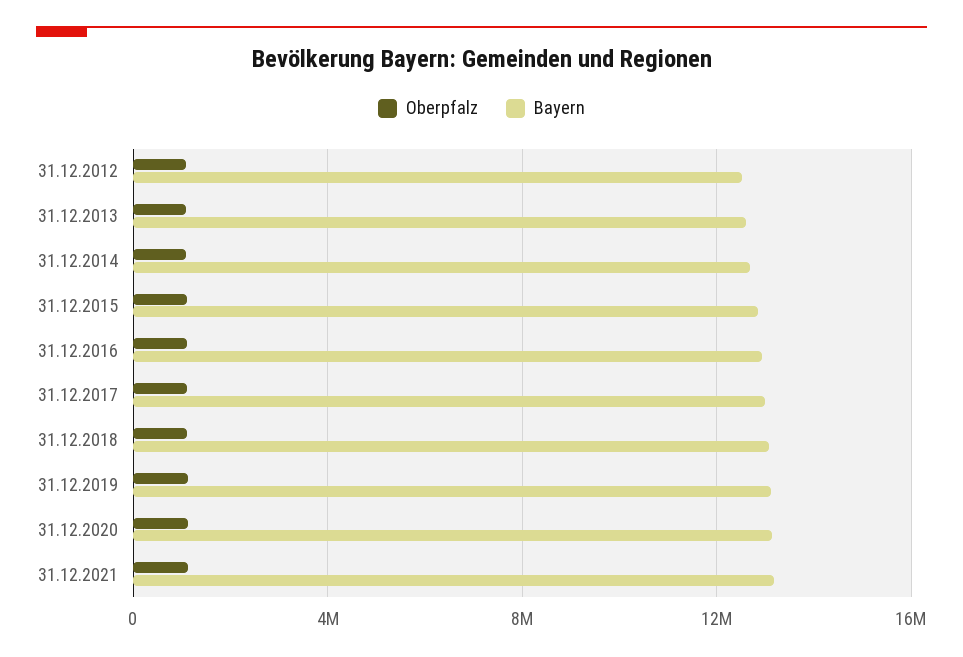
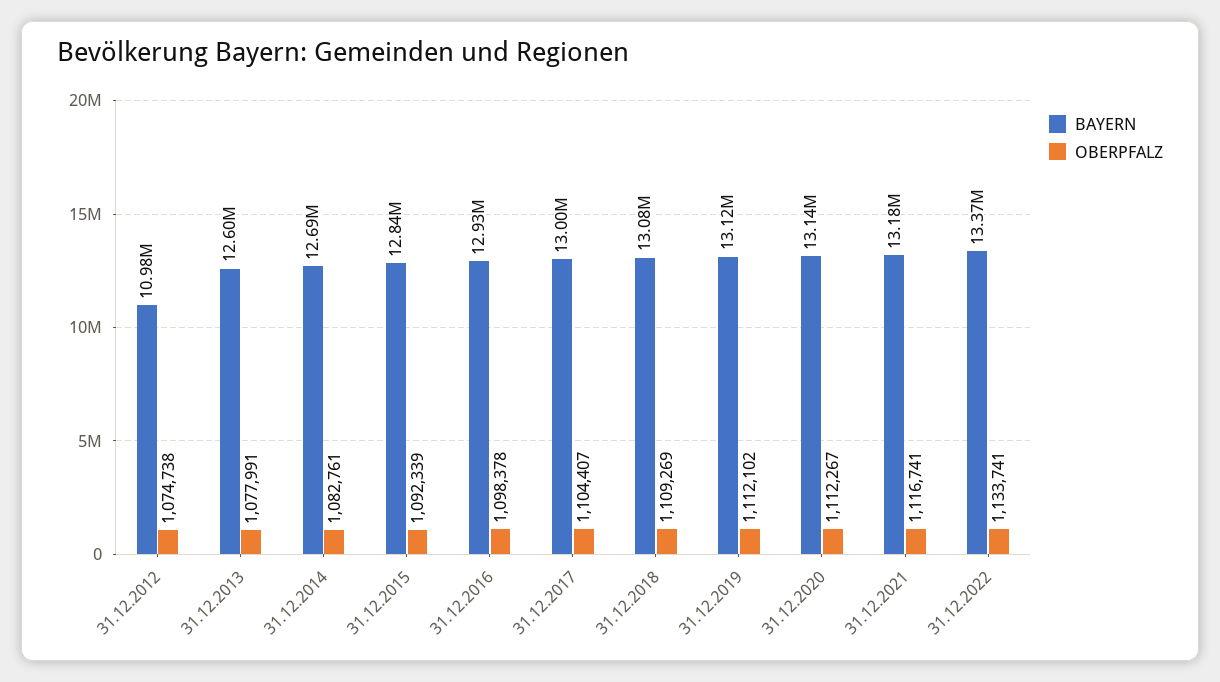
Bayern, 31.12.2012: 12500000 -> 10980000
Bayern, 31.12.2022: none -> 13370000
Oberpfalz, 31.12.2022: none -> 1133741

